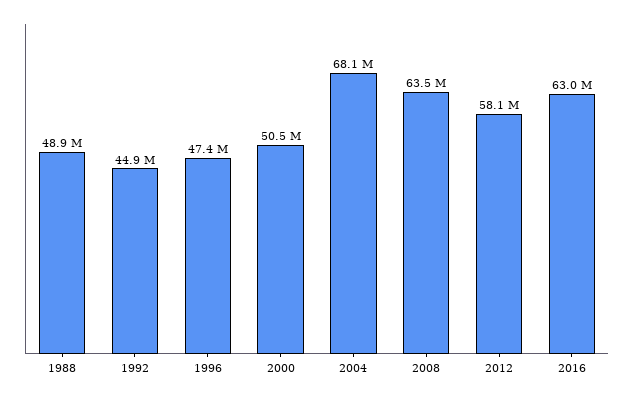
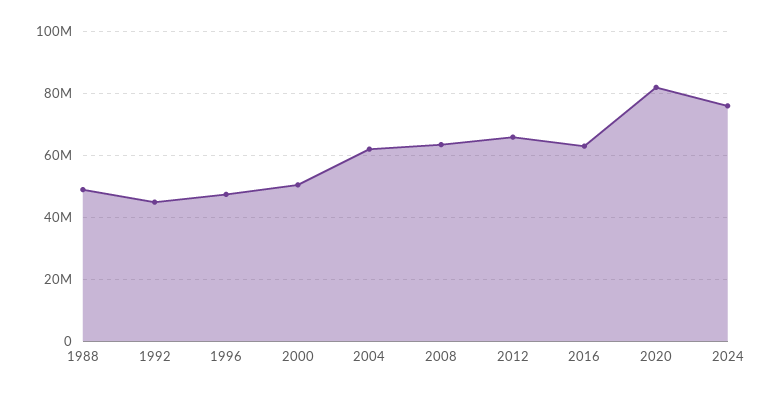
2004: 68100000 -> 62000000
2012: 58100000 -> 66000000
2020: none -> 82000000
2024: none -> 76000000

